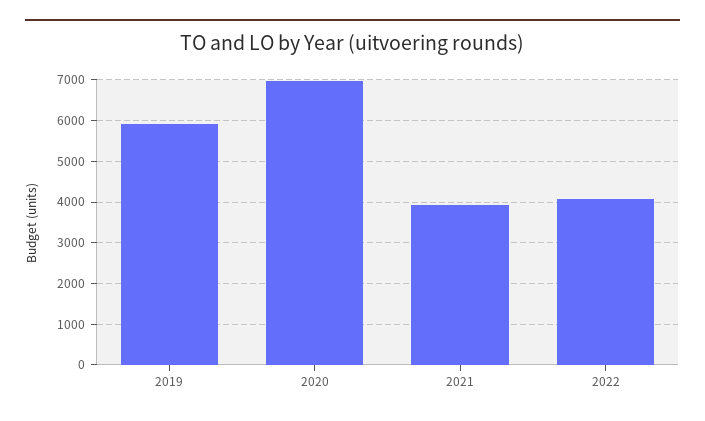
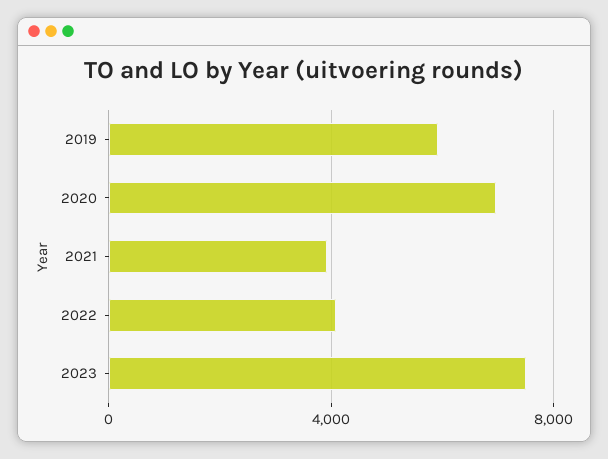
2023: none -> 7500

